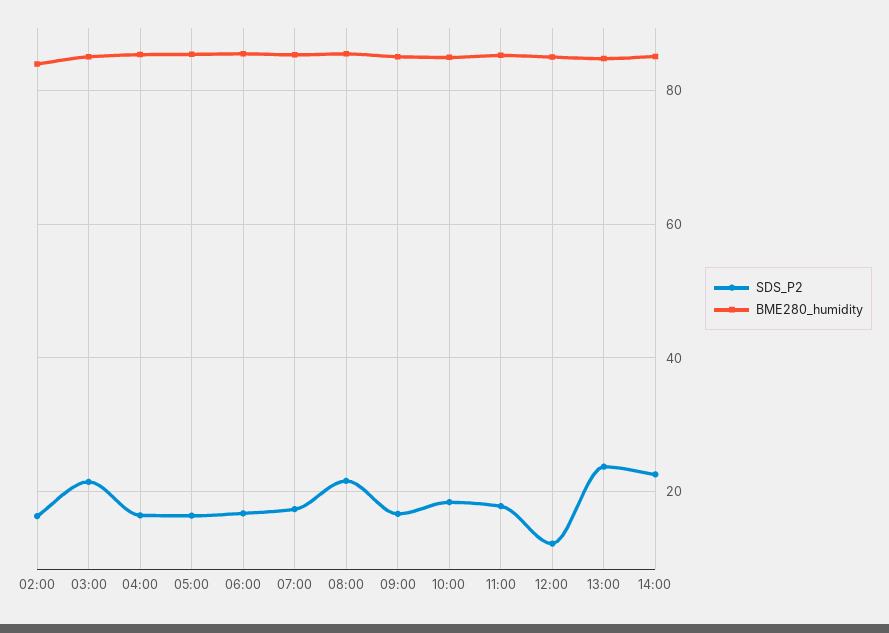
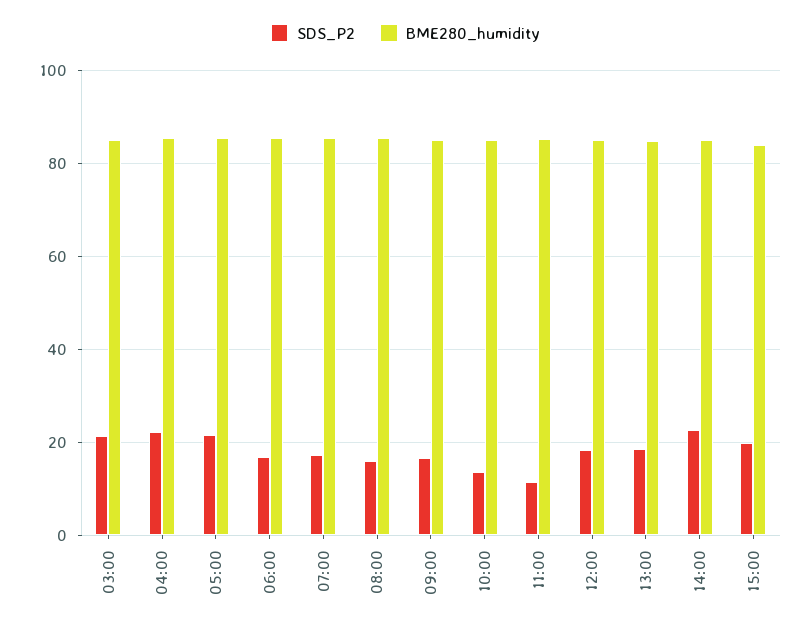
SDS_P2, 02:00: 16 -> none
BME280_humidity, 02:00: 84 -> none
SDS_P2, 04:00: 16 -> 22
SDS_P2, 05:00: 16 -> 22
SDS_P2, 08:00: 22 -> 16
SDS_P2, 10:00: 18 -> 14
SDS_P2, 11:00: 18 -> 12
SDS_P2, 12:00: 12 -> 18
SDS_P2, 13:00: 24 -> 18
SDS_P2, 15:00: none -> 20
BME280_humidity, 15:00: none -> 84

